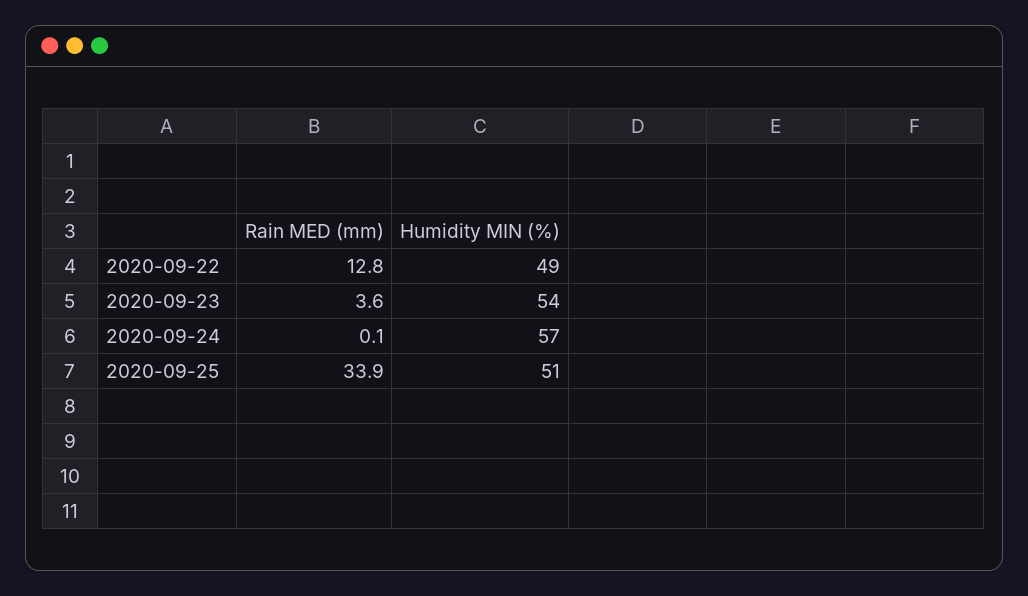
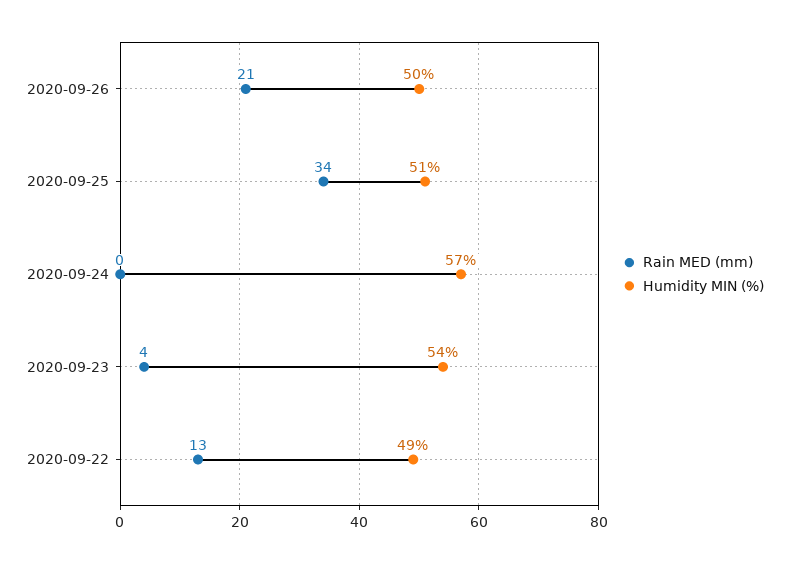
Rain MED (mm), 2020-09-26: none -> 21
Humidity MIN (%), 2020-09-26: none -> 50

